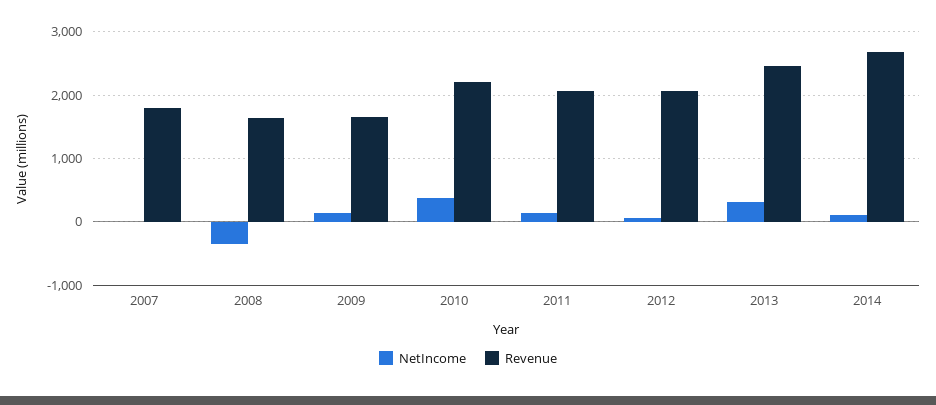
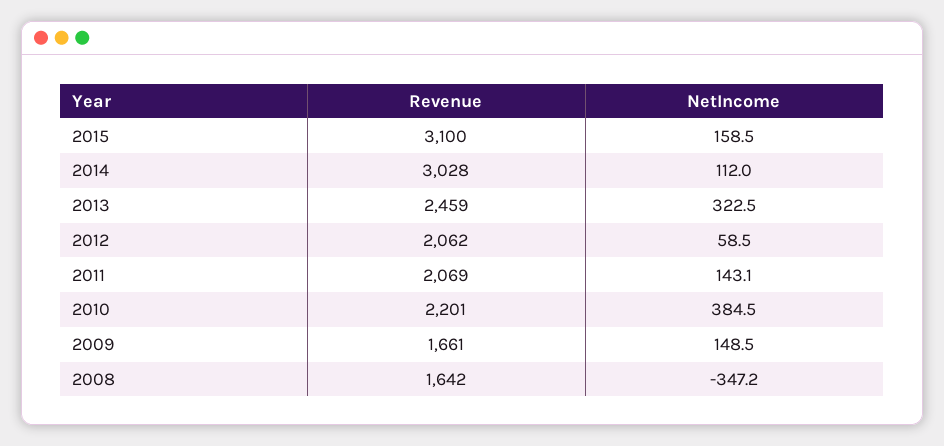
NetIncome, 2007: 0 -> none
Revenue, 2007: 1800 -> none
Revenue, 2014: 2700 -> 3028
Revenue, 2015: none -> 3100
NetIncome, 2015: none -> 158.5

